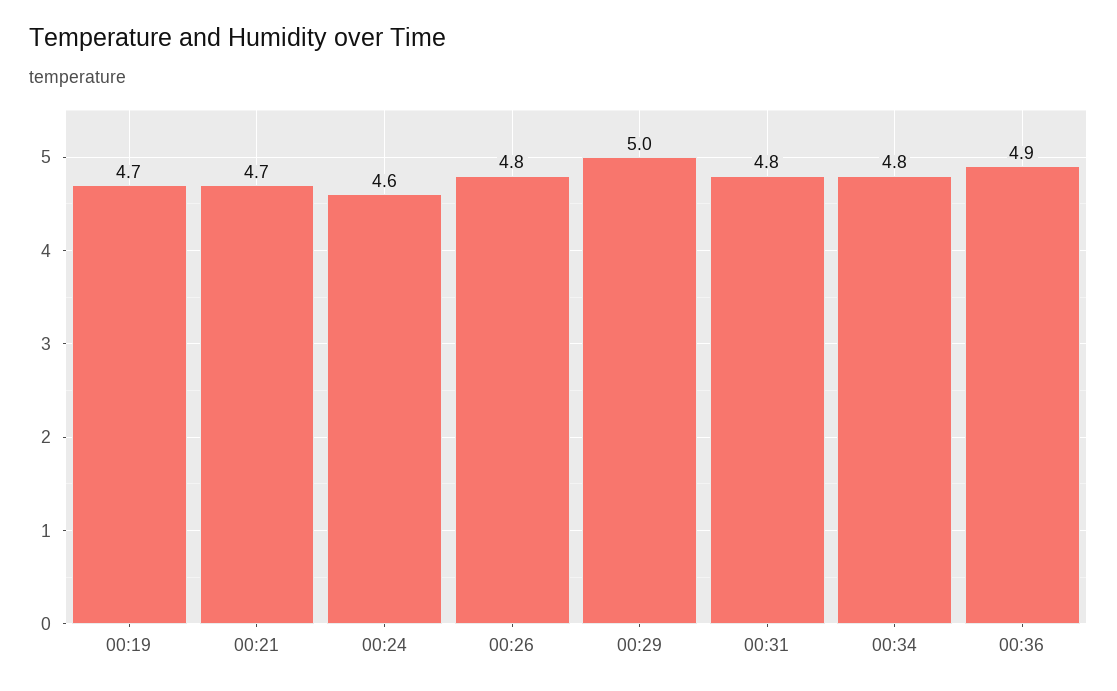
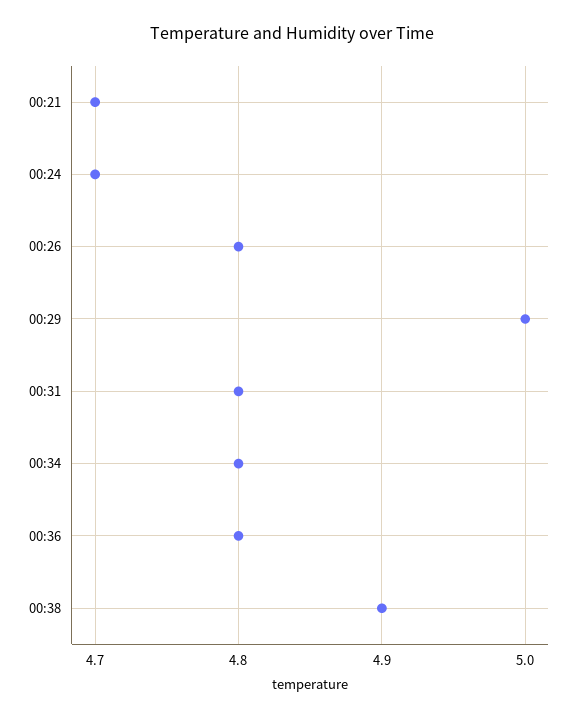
00:19: 4.7 -> none
00:24: 4.6 -> 4.7
00:36: 4.9 -> 4.8
00:38: none -> 4.9

